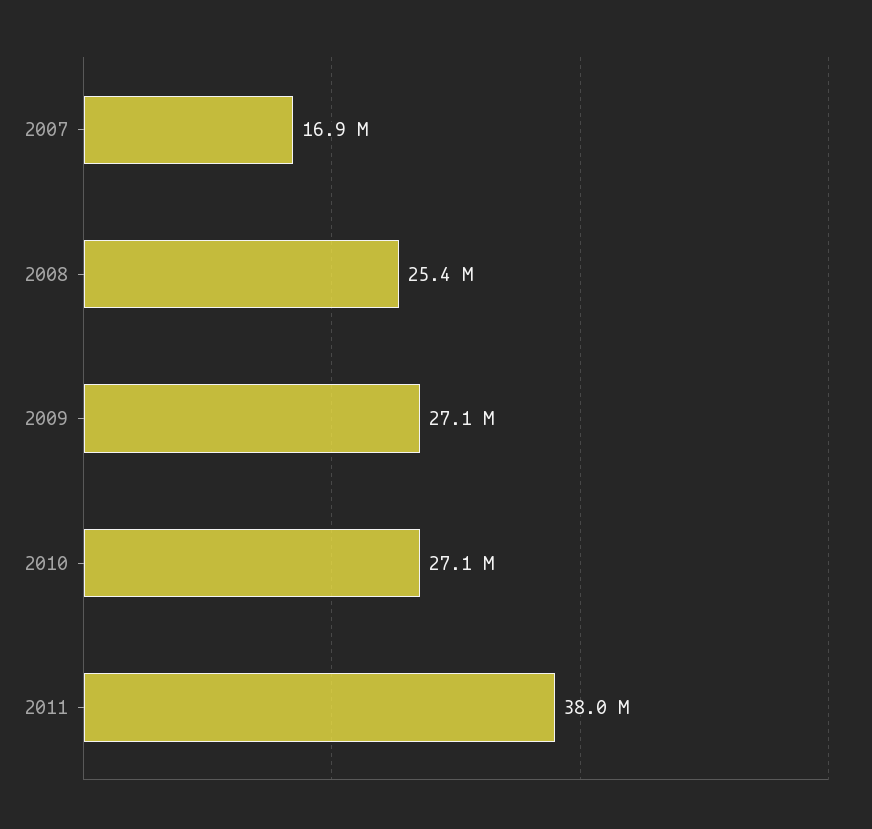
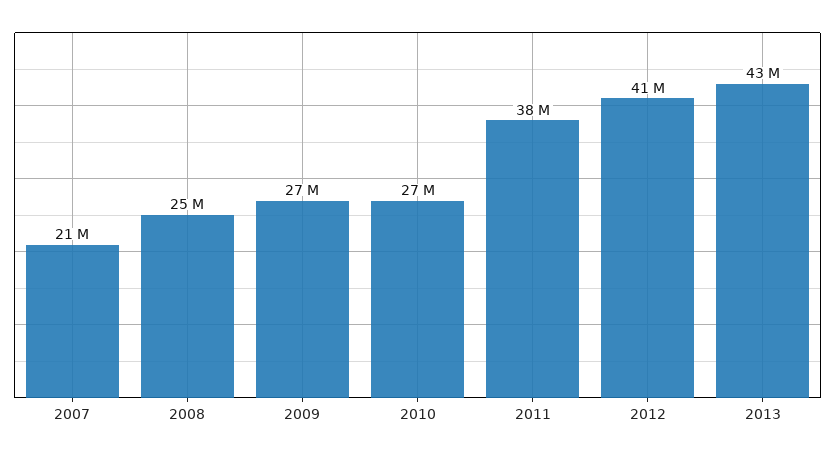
2007: 16900000 -> 21000000
2012: none -> 41000000
2013: none -> 43000000

